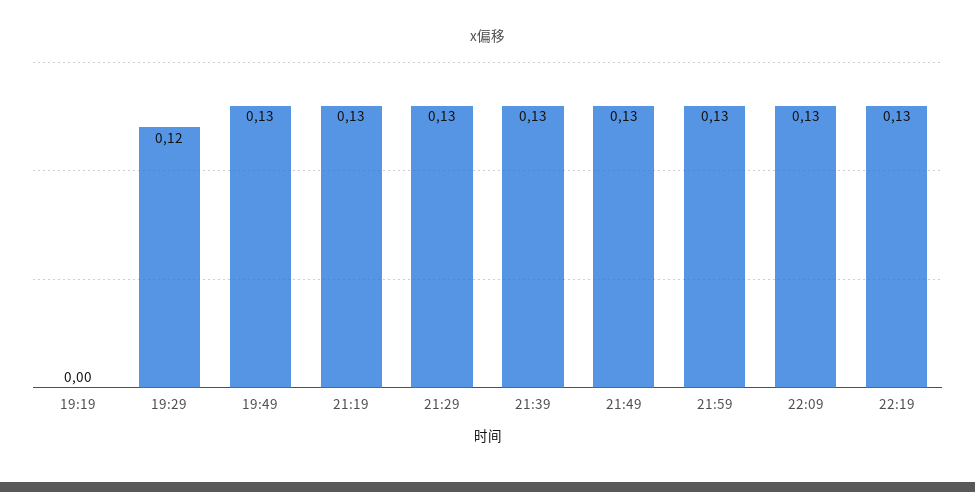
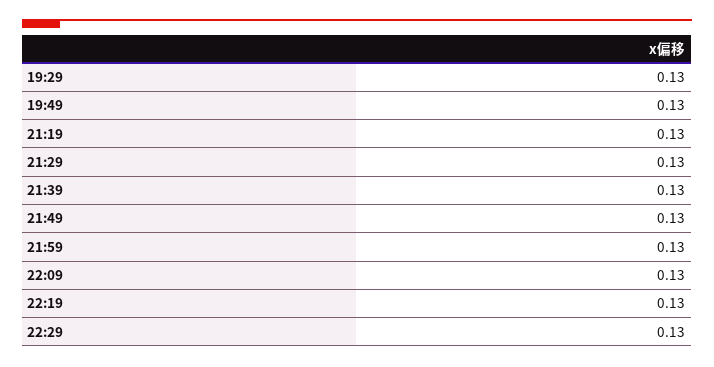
19:19: 0 -> none
19:29: 0.12 -> 0.13
22:29: none -> 0.13

